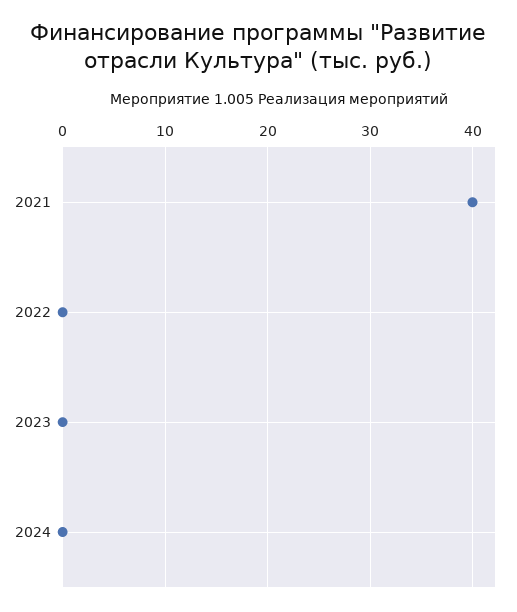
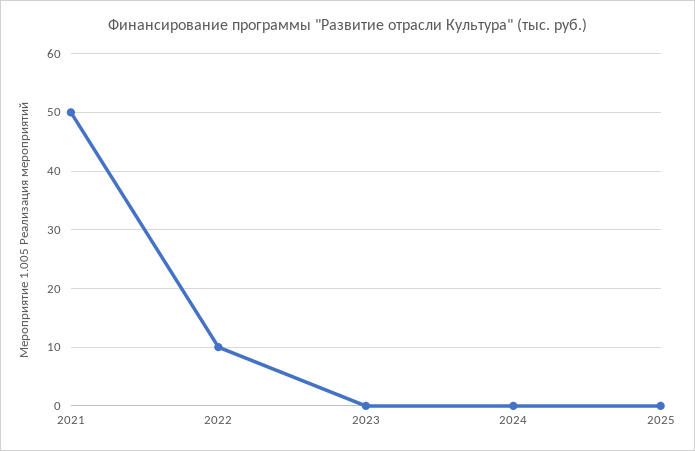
2021: 40 -> 50
2022: 0 -> 10
2025: none -> 0

